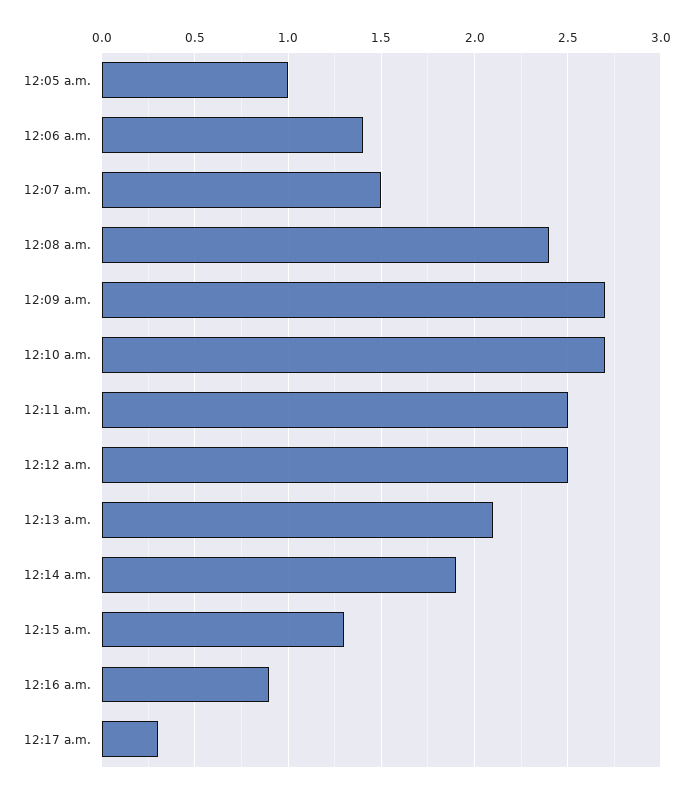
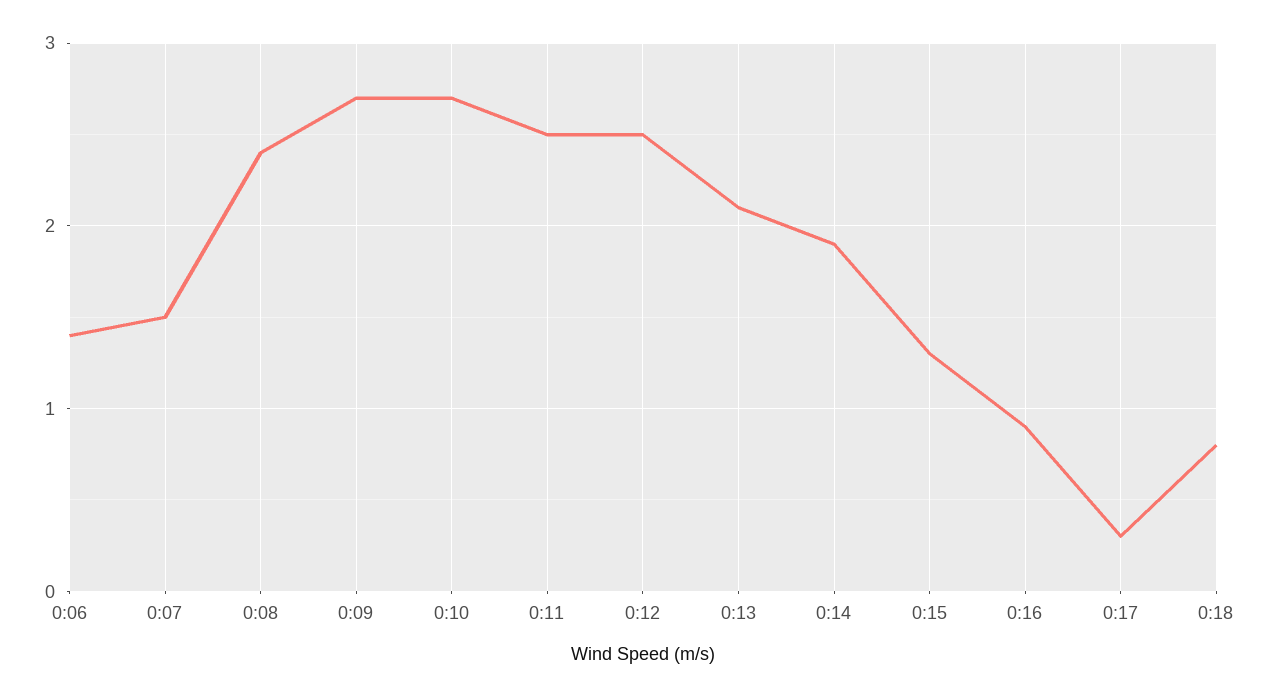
12:05 a.m.: 1 -> none
0:18: none -> 0.8

